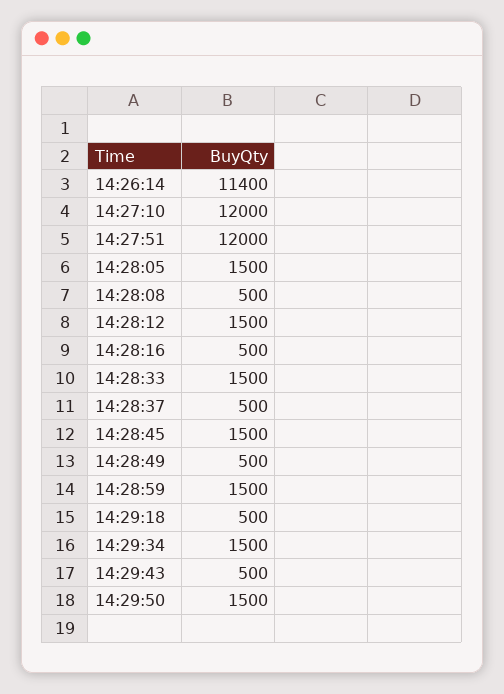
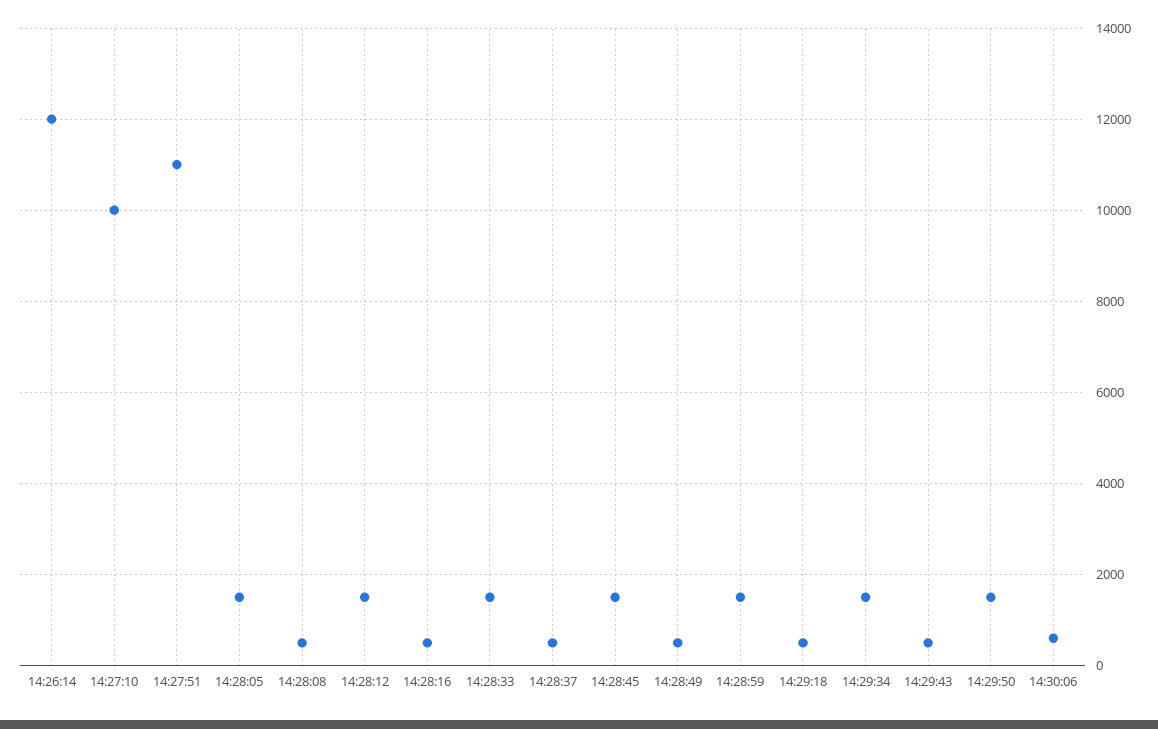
14:26:14: 11400 -> 12000
14:27:10: 12000 -> 10000
14:27:51: 12000 -> 11000
14:30:06: none -> 600

